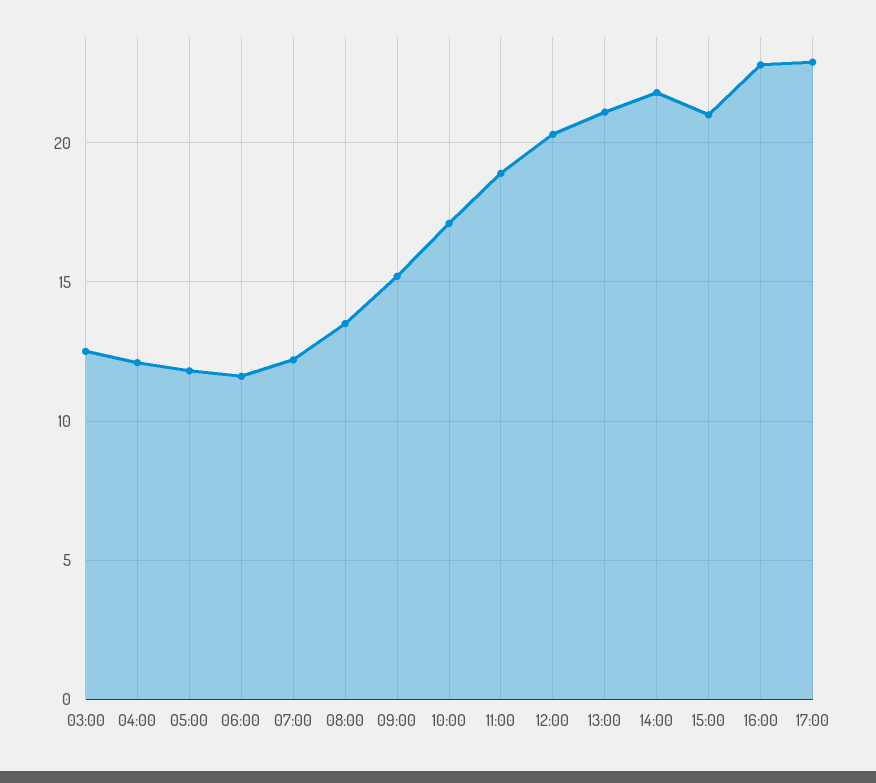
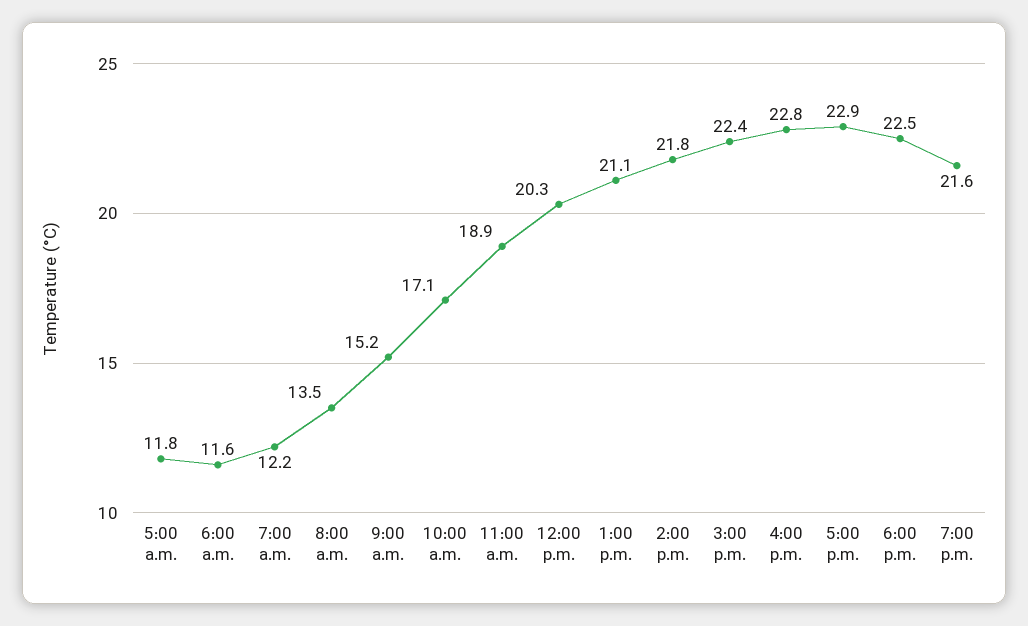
03:00: 12.5 -> none
04:00: 12 -> none
15:00: 21 -> 22.4
6:00 p.m.: none -> 22.5
7:00 p.m.: none -> 21.6

